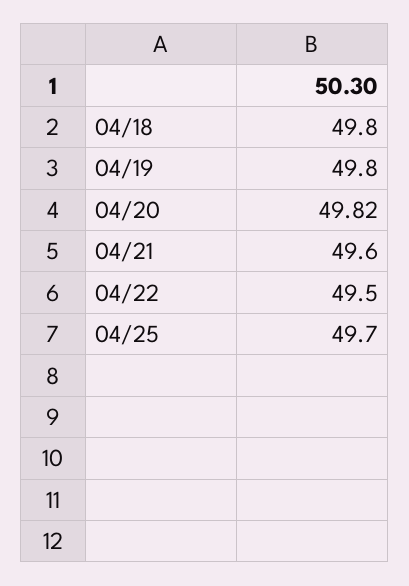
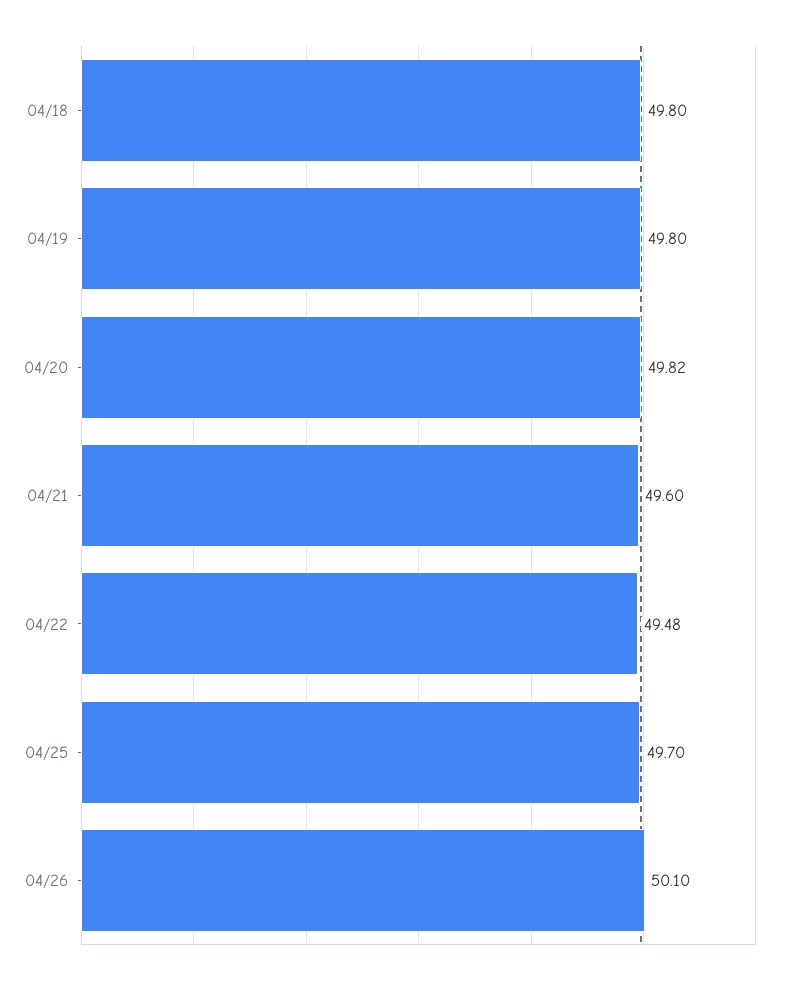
04/22: 49.5 -> 49.48
04/26: none -> 50.1

